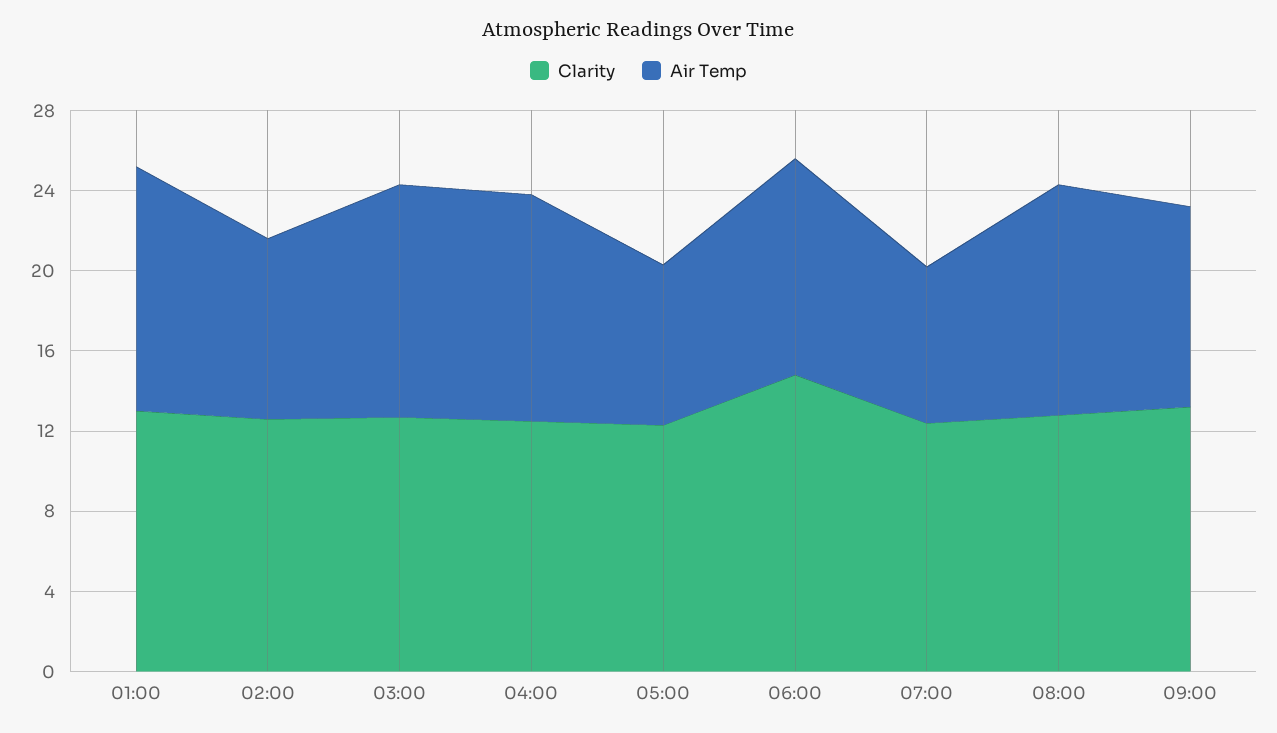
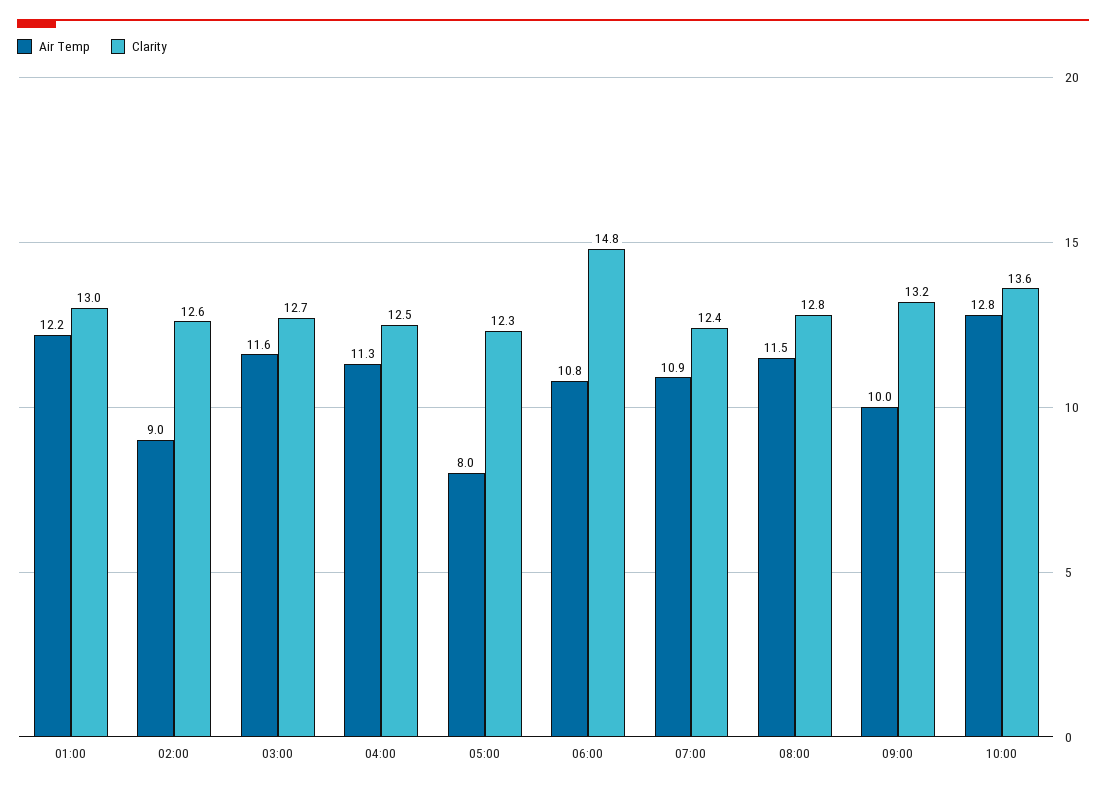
Air Temp, 07:00: 8 -> 10.9
Air Temp, 10:00: none -> 12.8
Clarity, 10:00: none -> 13.6

